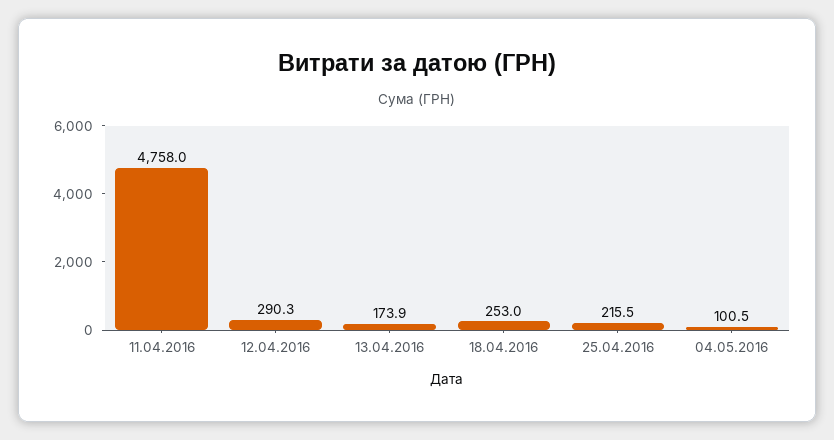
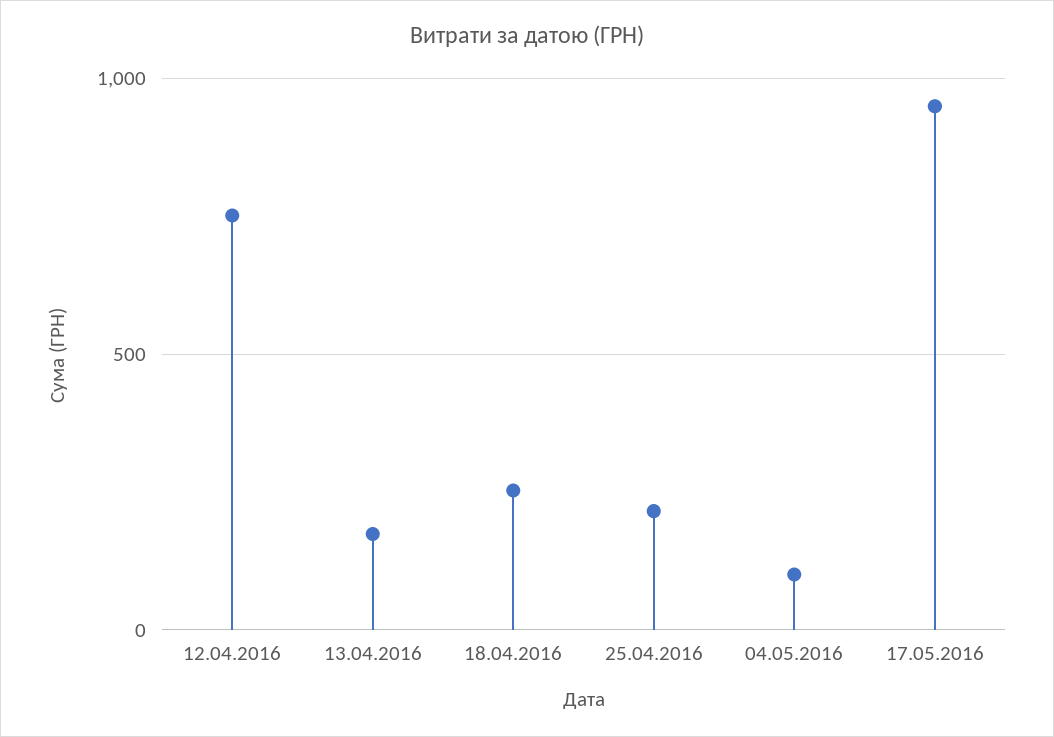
11.04.2016: 4758 -> none
12.04.2016: 290.3 -> 750
17.05.2016: none -> 950

